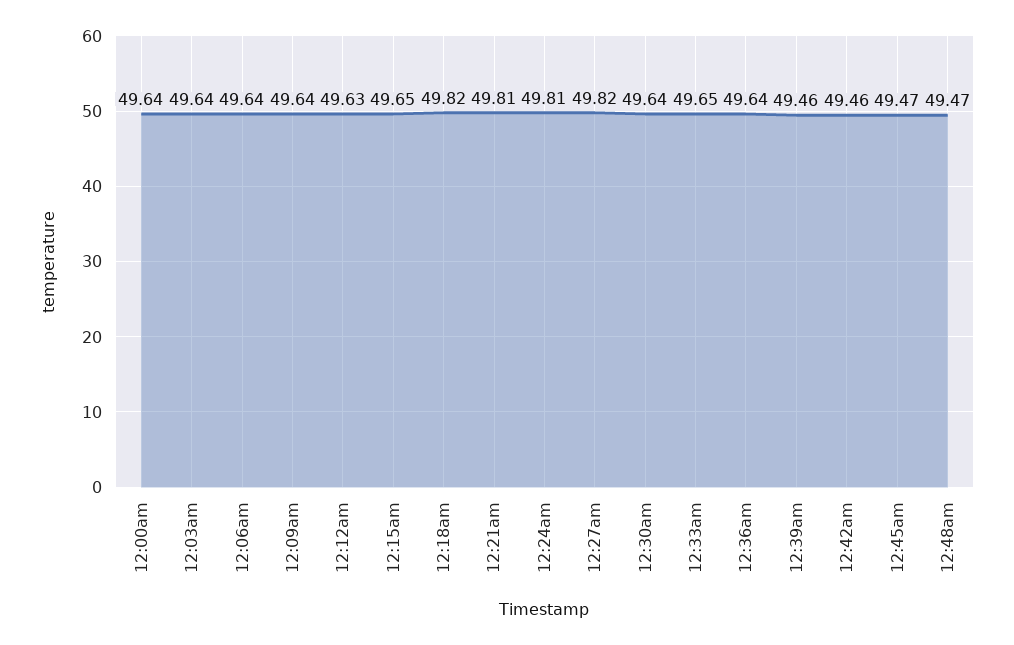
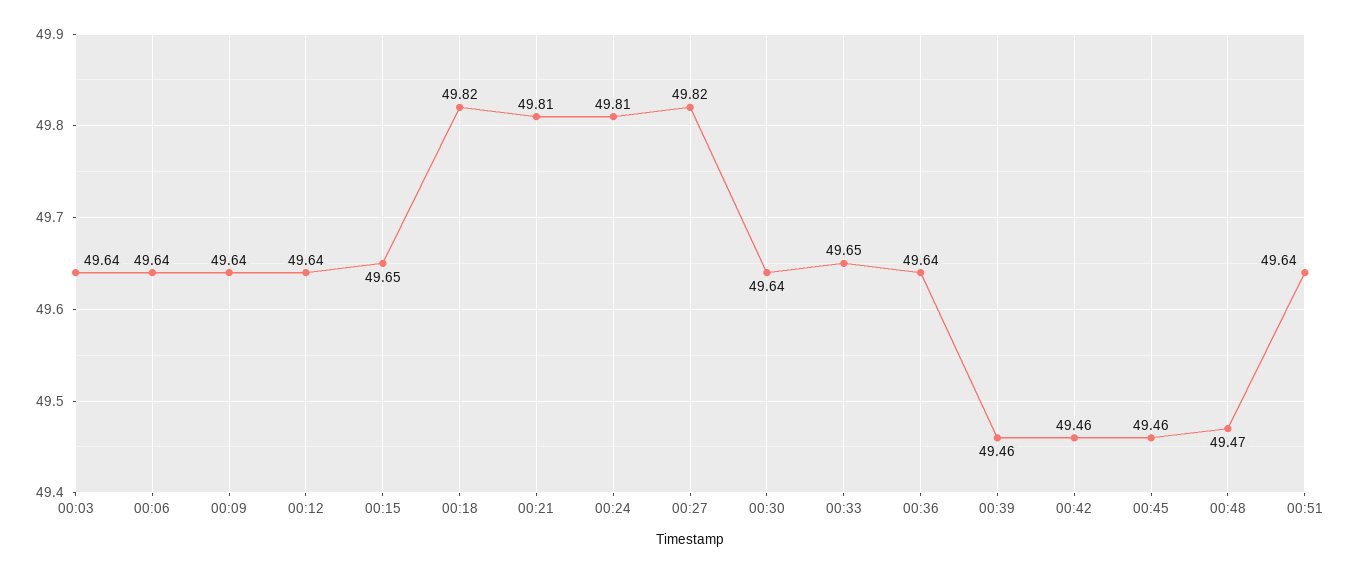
12:00am: 49.64 -> none
12:12am: 49.63 -> 49.64
12:45am: 49.47 -> 49.46
00:51: none -> 49.64

